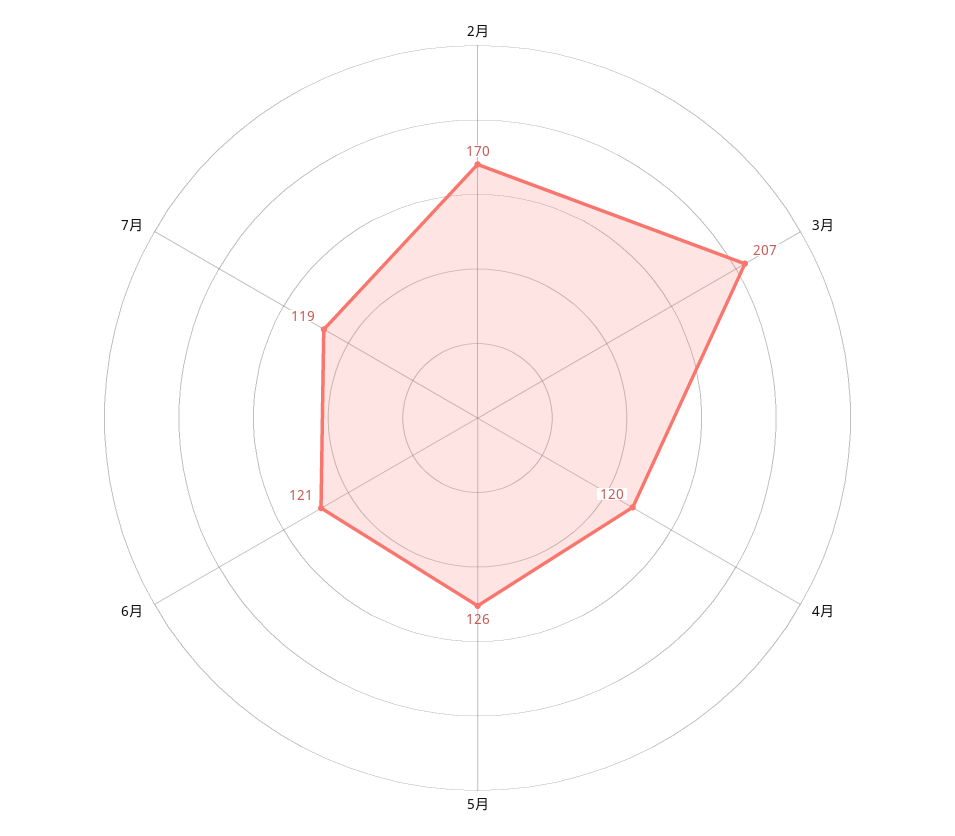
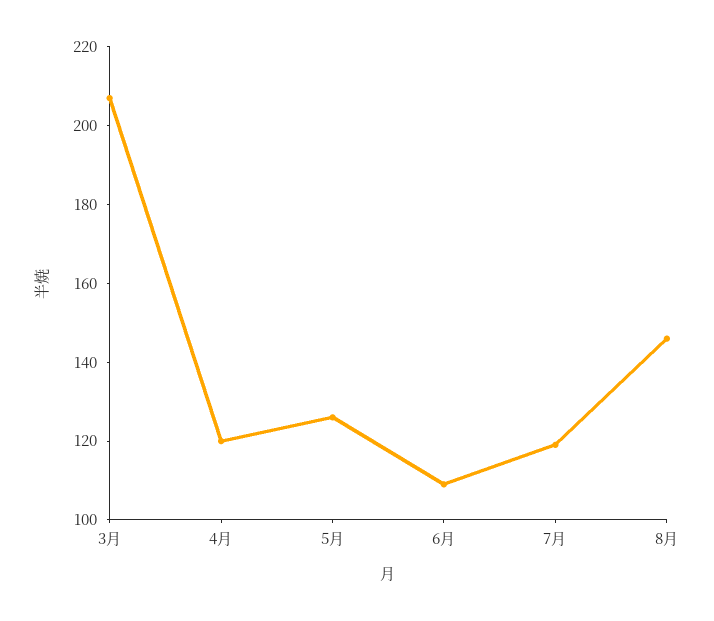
2月: 170 -> none
6月: 121 -> 110
8月: none -> 145

